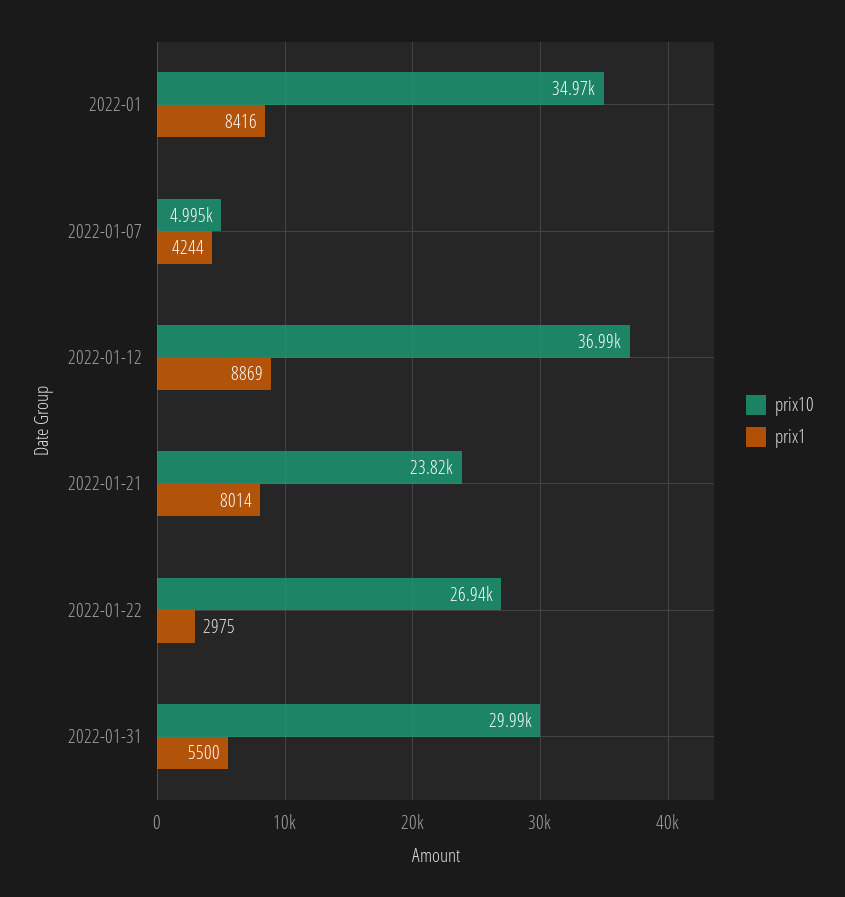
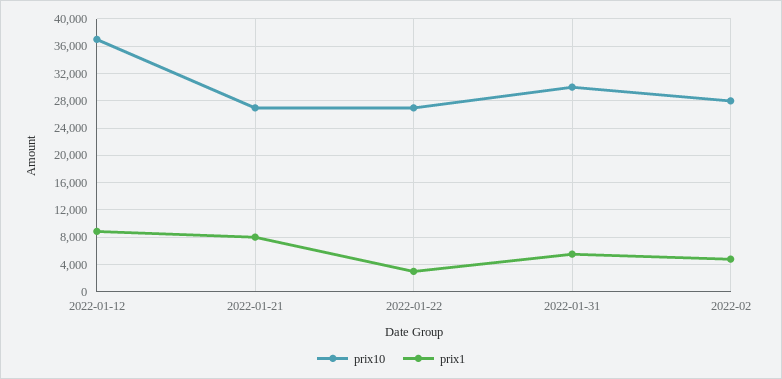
prix10, 2022-01: 34970 -> none
prix1, 2022-01: 8416 -> none
prix10, 2022-01-07: 4995 -> none
prix1, 2022-01-07: 4244 -> none
prix10, 2022-01-21: 23820 -> 27000
prix10, 2022-02: none -> 28000
prix1, 2022-02: none -> 5000

